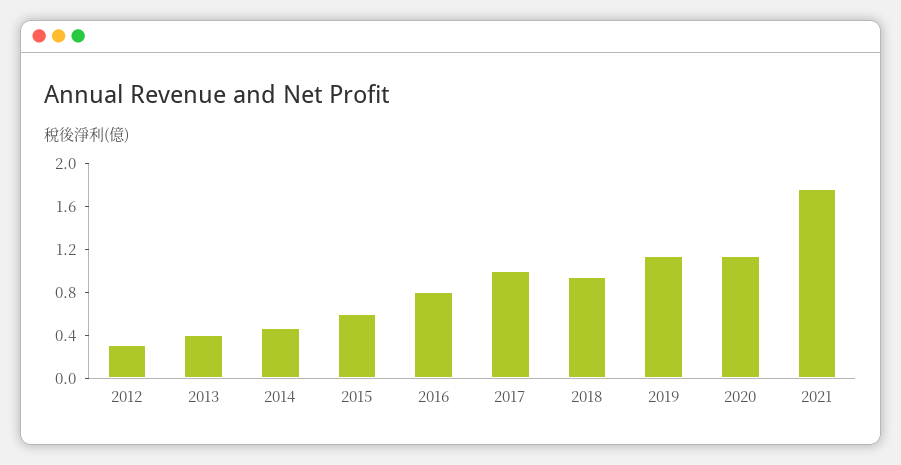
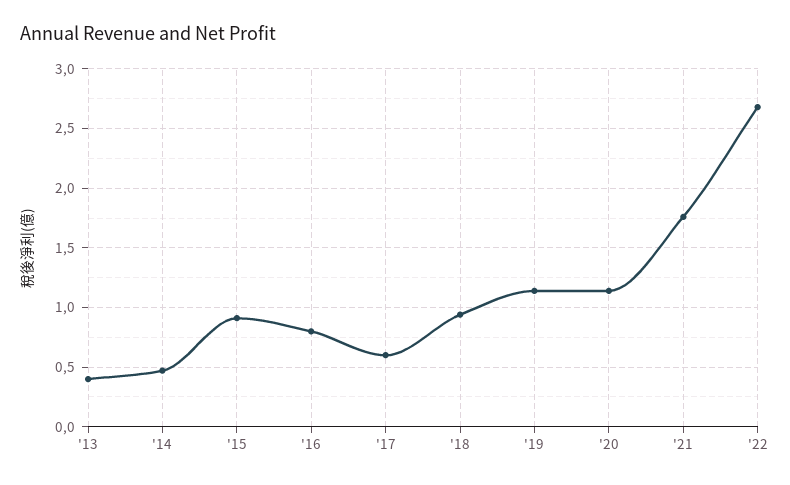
2012: 0.3 -> none
2015: 0.6 -> 0.9
2017: 1 -> 0.6
'22: none -> 2.7

